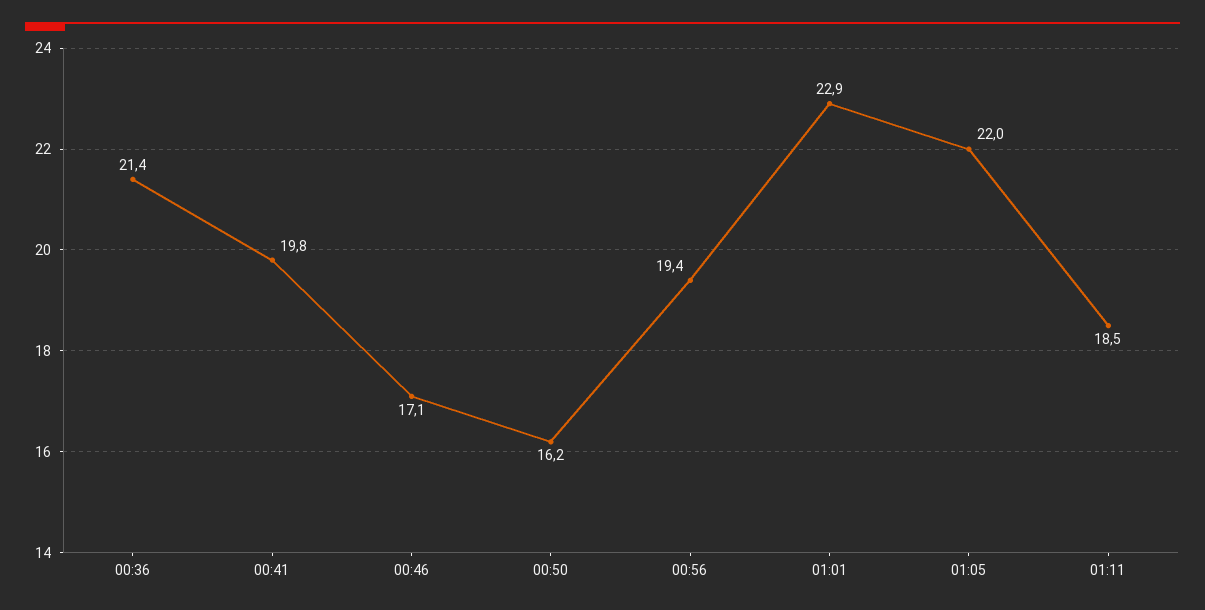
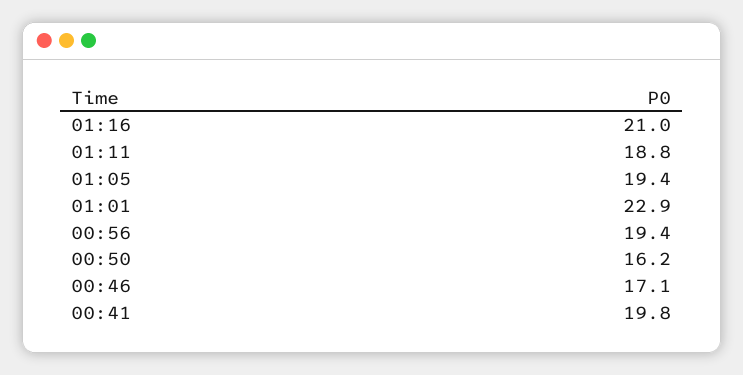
00:36: 21.4 -> none
01:05: 22 -> 19.4
01:11: 18.5 -> 18.8
01:16: none -> 21

